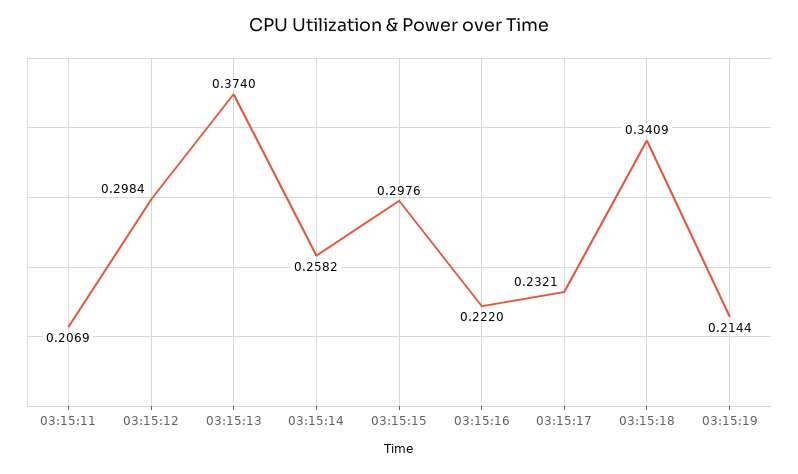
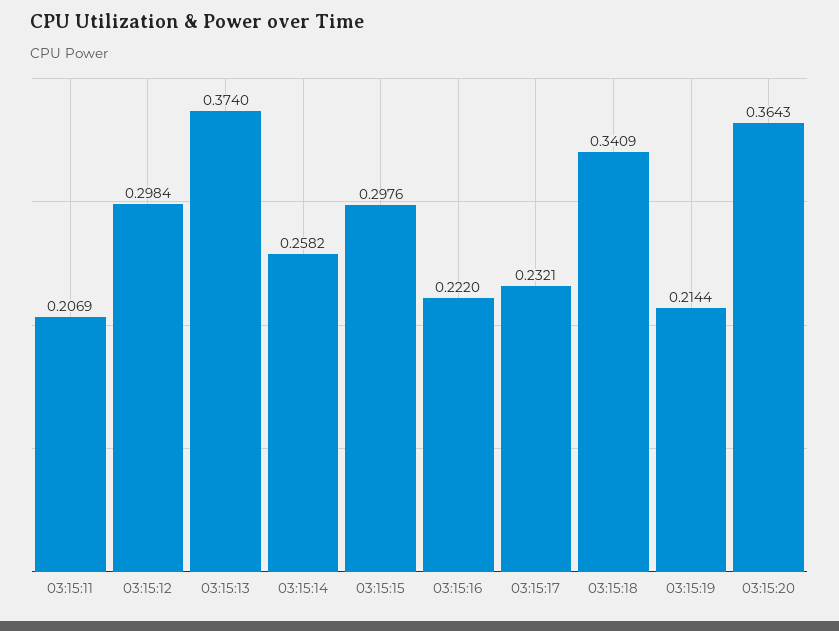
03:15:20: none -> 0.3643

